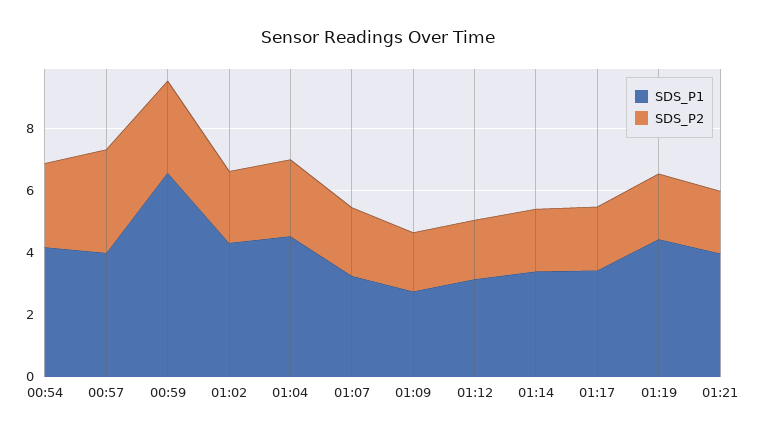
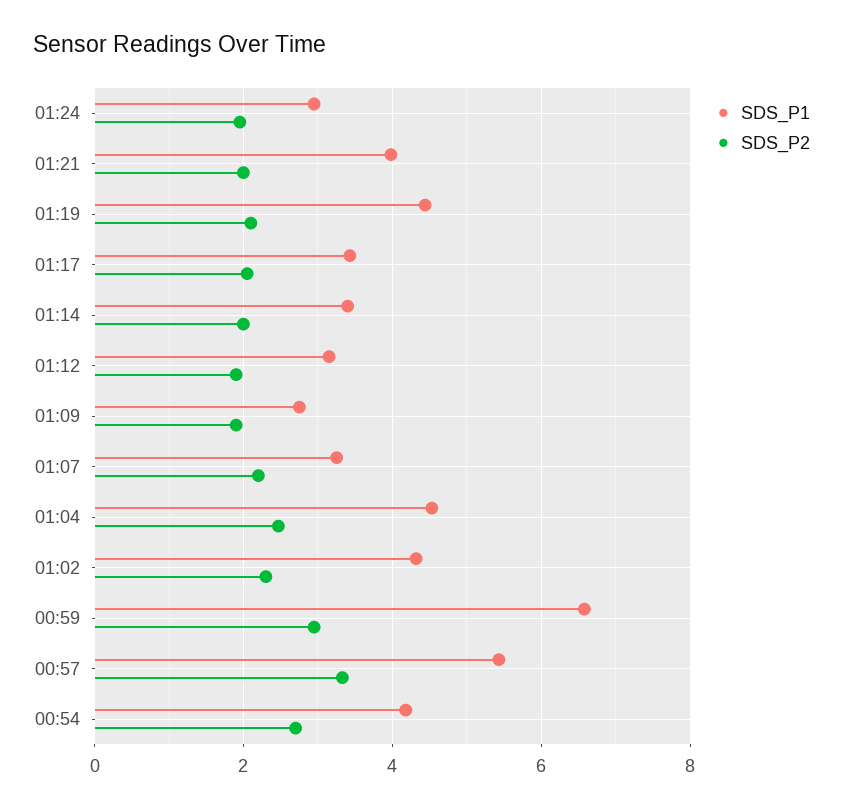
SDS_P1, 00:57: 4 -> 5.4
SDS_P1, 01:24: none -> 3
SDS_P2, 01:24: none -> 2

